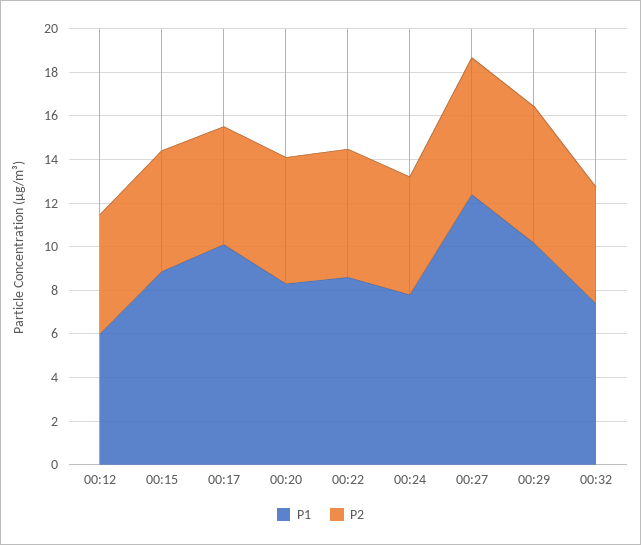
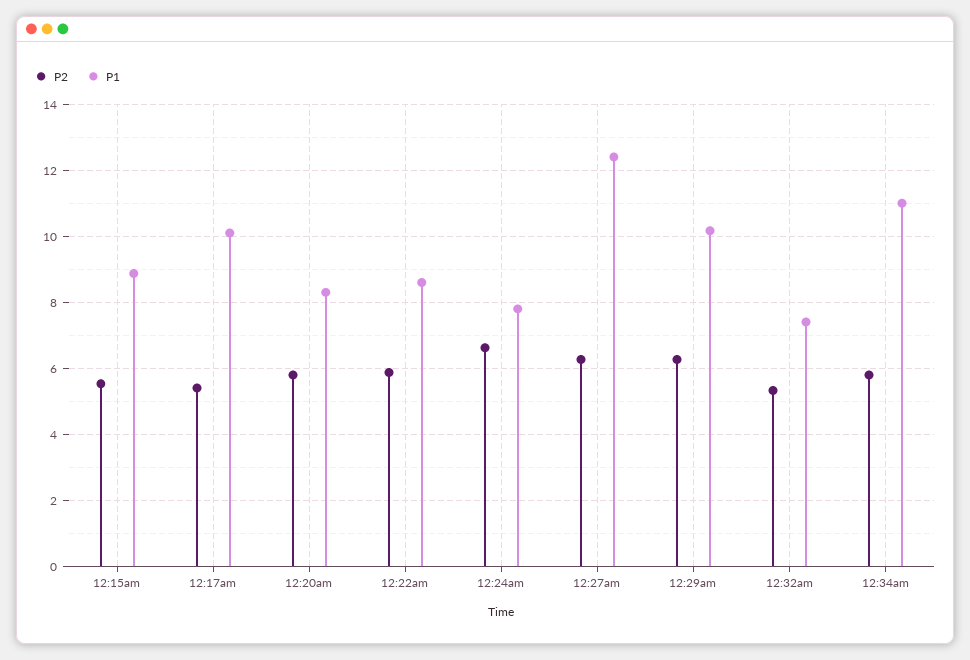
P1, 00:12: 6 -> none
P2, 00:12: 5.5 -> none
P2, 00:24: 5.5 -> 6.6
P2, 12:34am: none -> 5.8
P1, 12:34am: none -> 11

